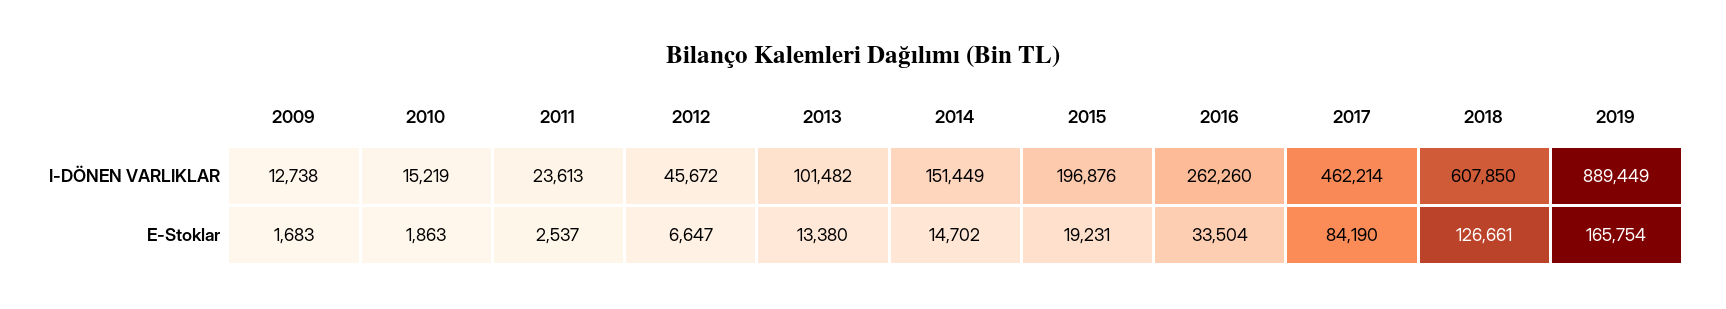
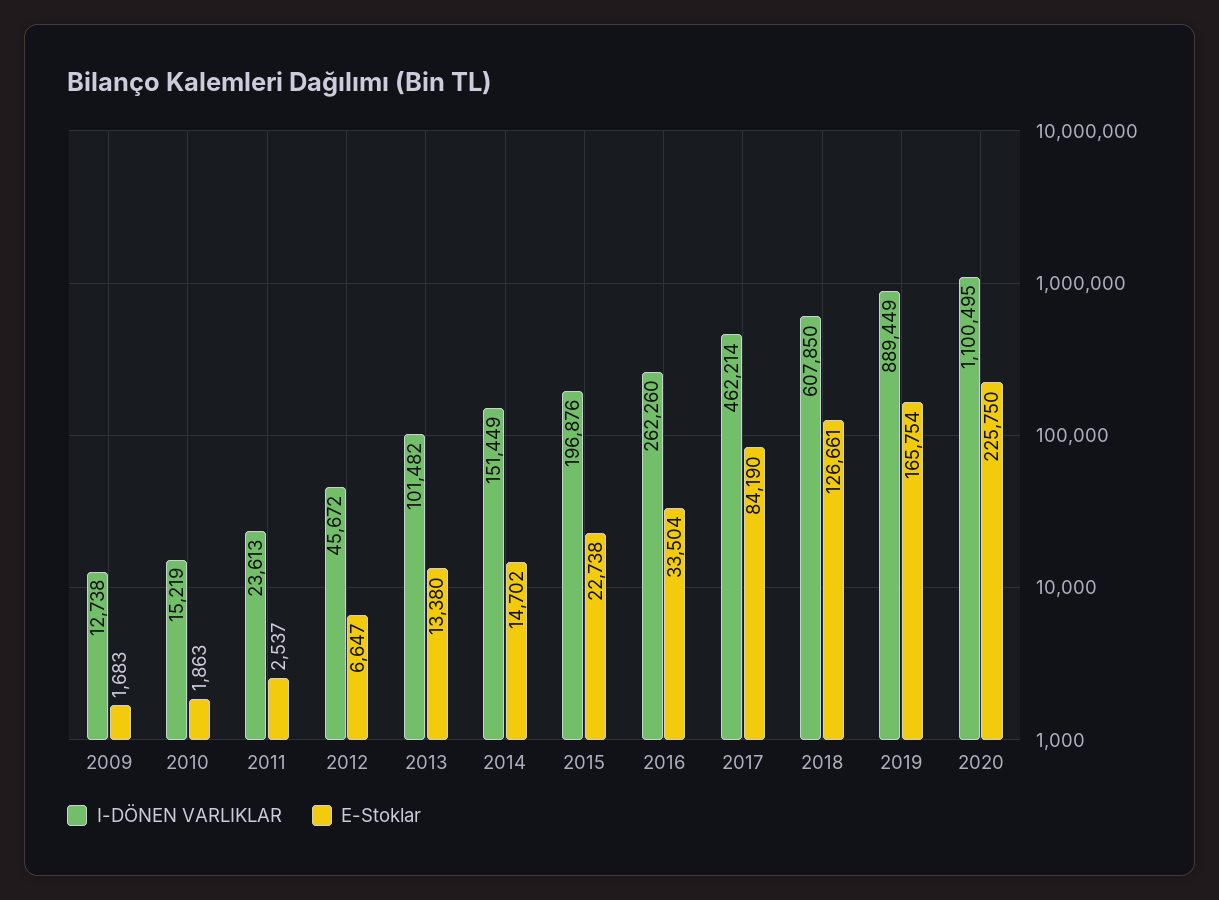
E-Stoklar, 2015: 19231 -> 22738
I-DÖNEN VARLIKLAR, 2020: none -> 1100495
E-Stoklar, 2020: none -> 225750

